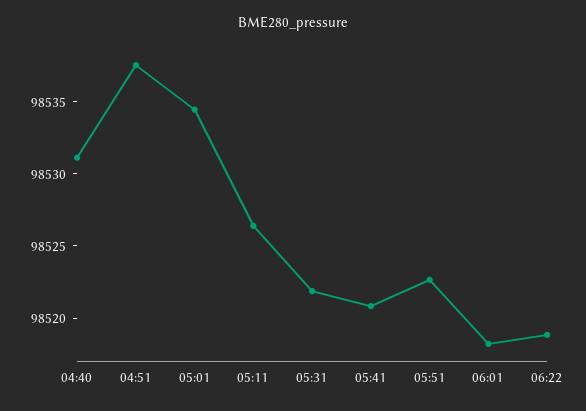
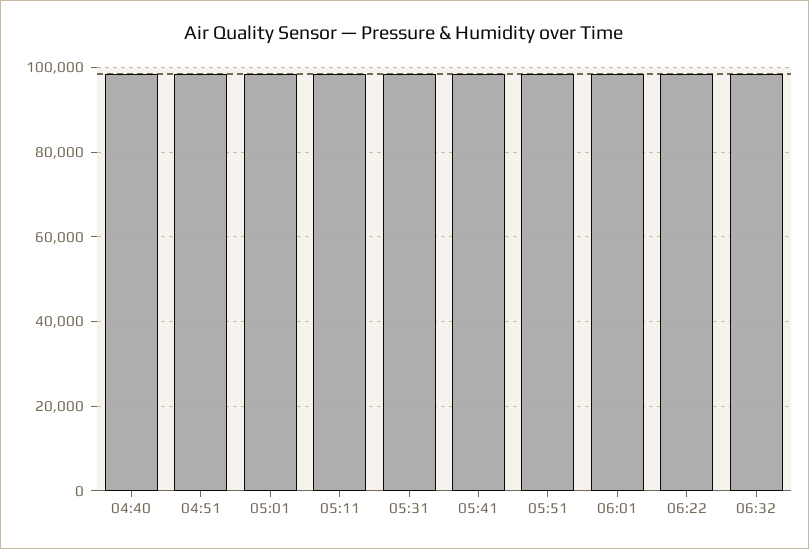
06:32: none -> 98000

